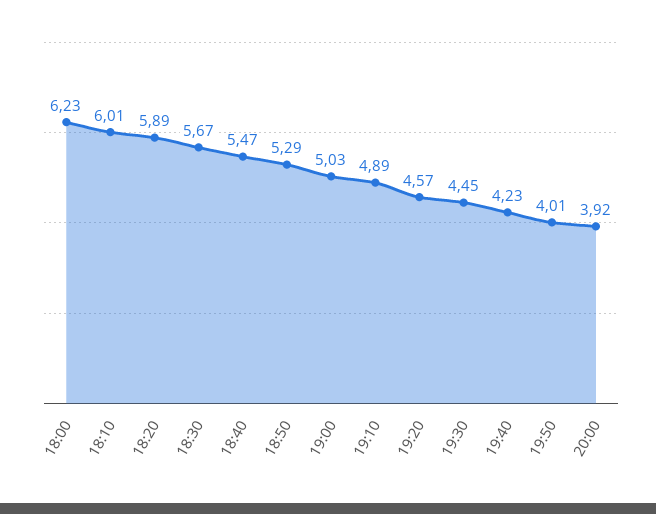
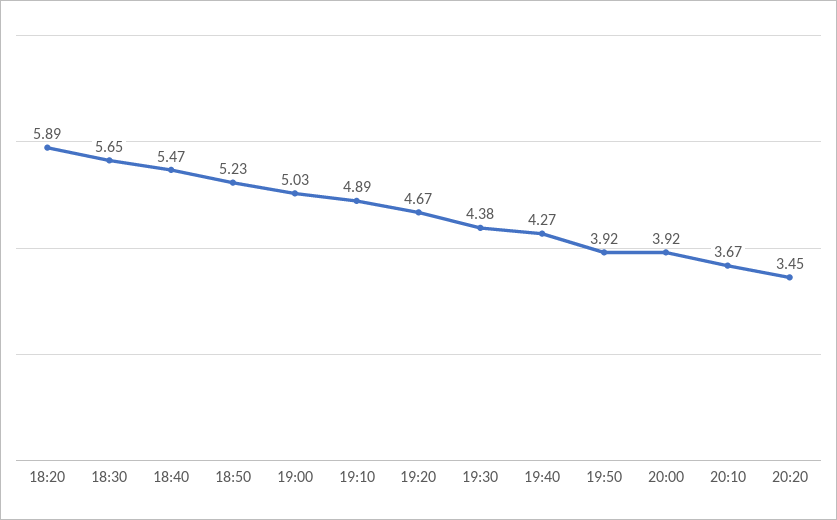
18:00: 6.23 -> none
18:10: 6.01 -> none
18:30: 5.67 -> 5.65
18:50: 5.29 -> 5.23
19:20: 4.57 -> 4.67
19:30: 4.45 -> 4.38
19:40: 4.23 -> 4.27
19:50: 4.01 -> 3.92
20:10: none -> 3.67
20:20: none -> 3.45

